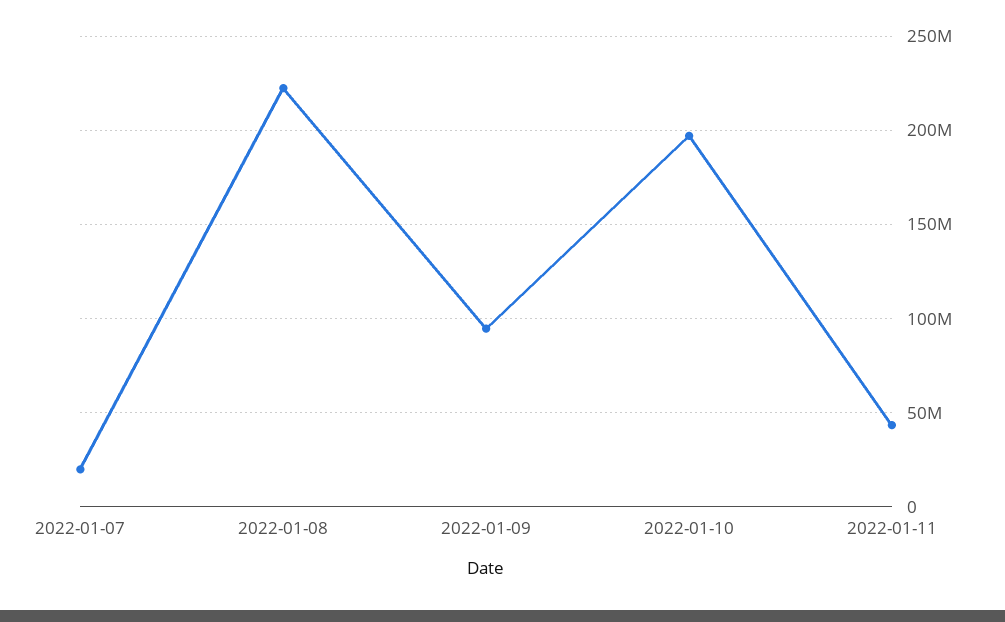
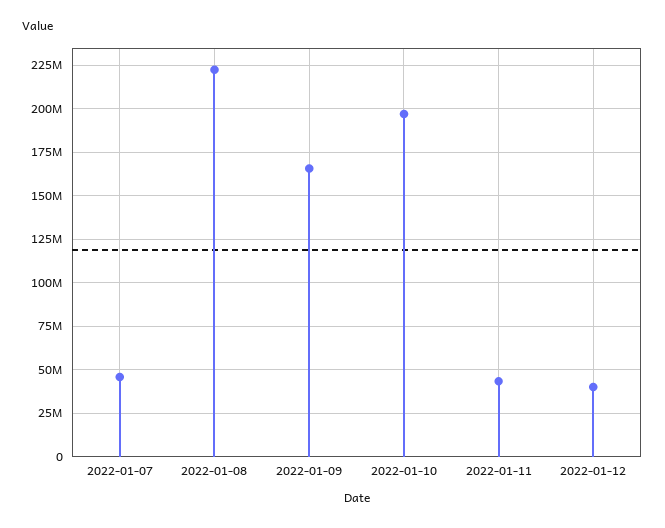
2022-01-07: 20000000 -> 45000000
2022-01-09: 95000000 -> 165000000
2022-01-12: none -> 40000000

